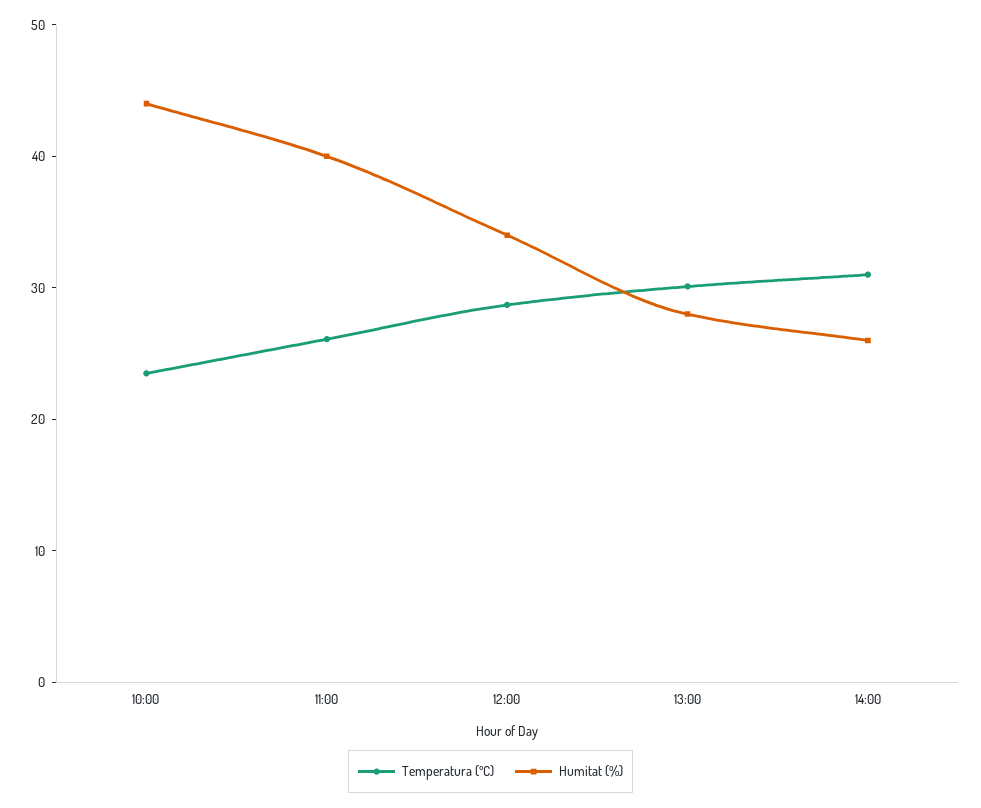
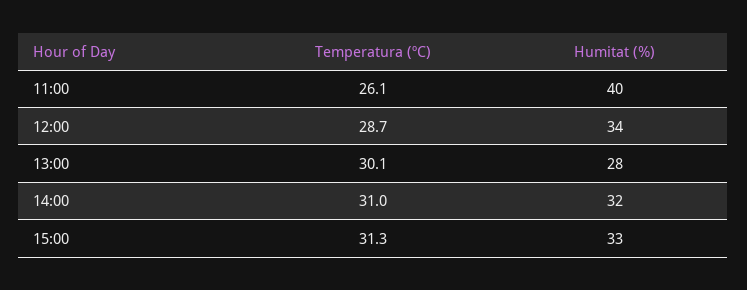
Temperatura (ºC), 10:00: 24 -> none
Humitat (%), 10:00: 44 -> none
Humitat (%), 14:00: 26 -> 32
Temperatura (ºC), 15:00: none -> 31.3
Humitat (%), 15:00: none -> 33

